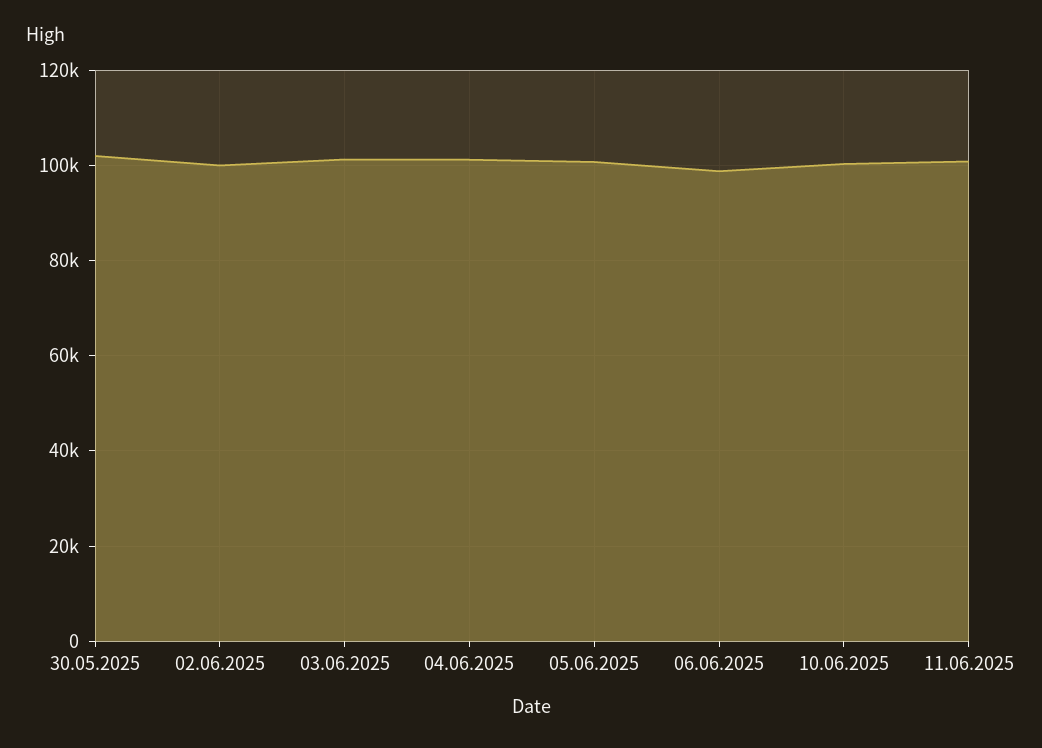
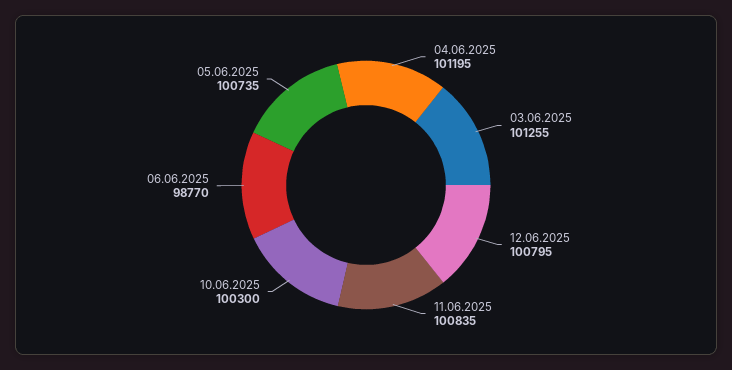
30.05.2025: 102000 -> none
02.06.2025: 100000 -> none
12.06.2025: none -> 100795

